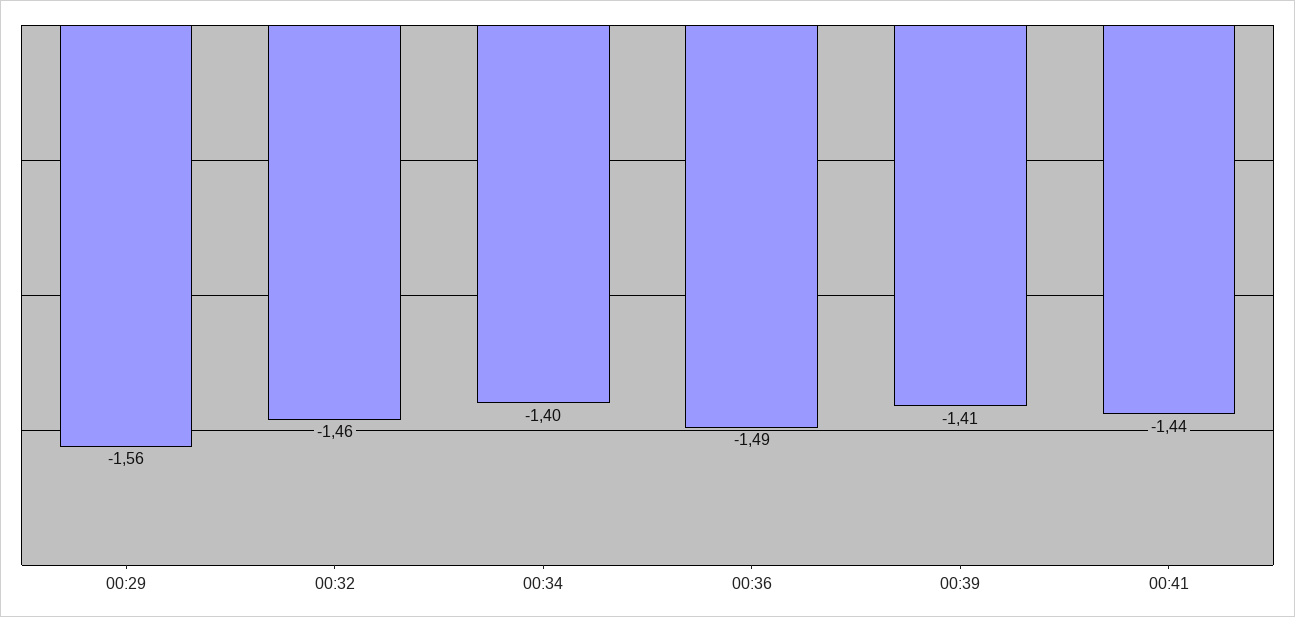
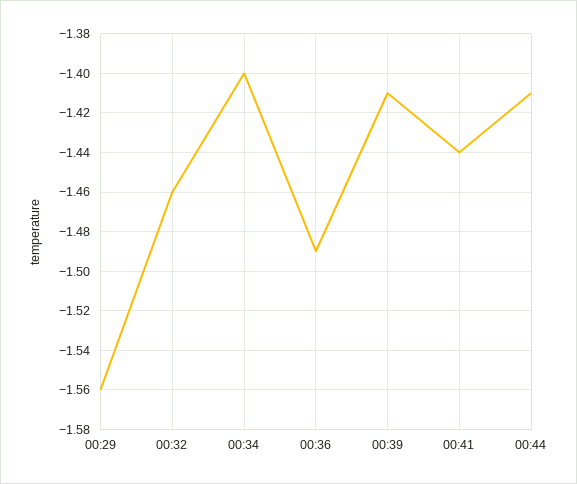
00:44: none -> -1.41

